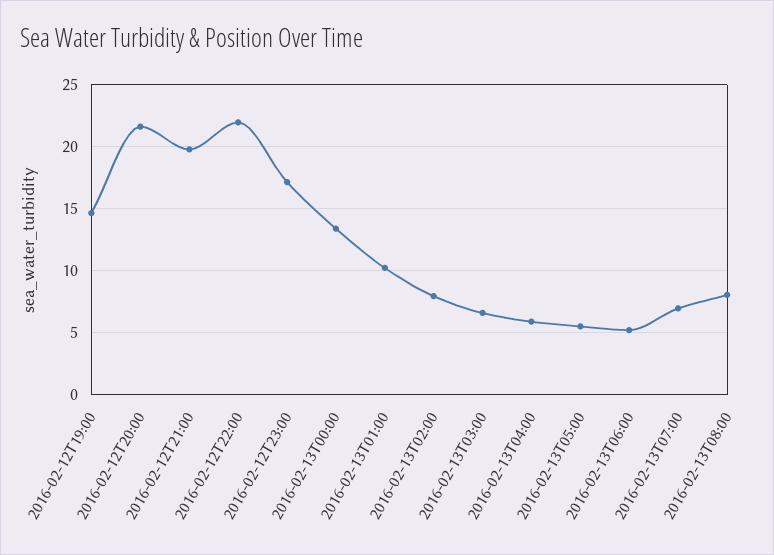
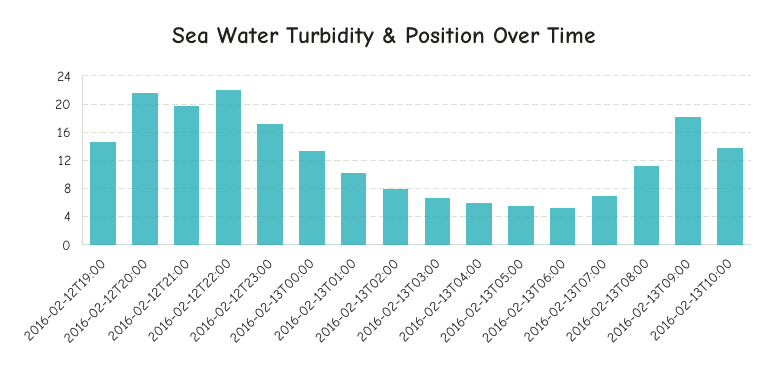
2016-02-13T08:00: 8 -> 11
2016-02-13T09:00: none -> 18
2016-02-13T10:00: none -> 14

